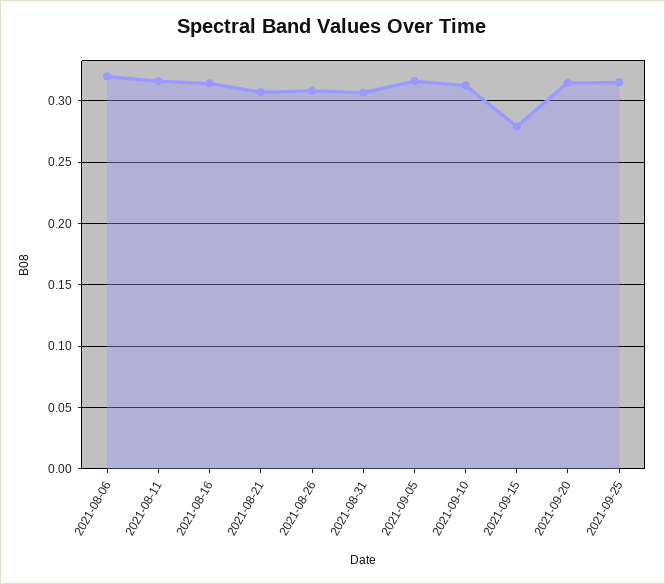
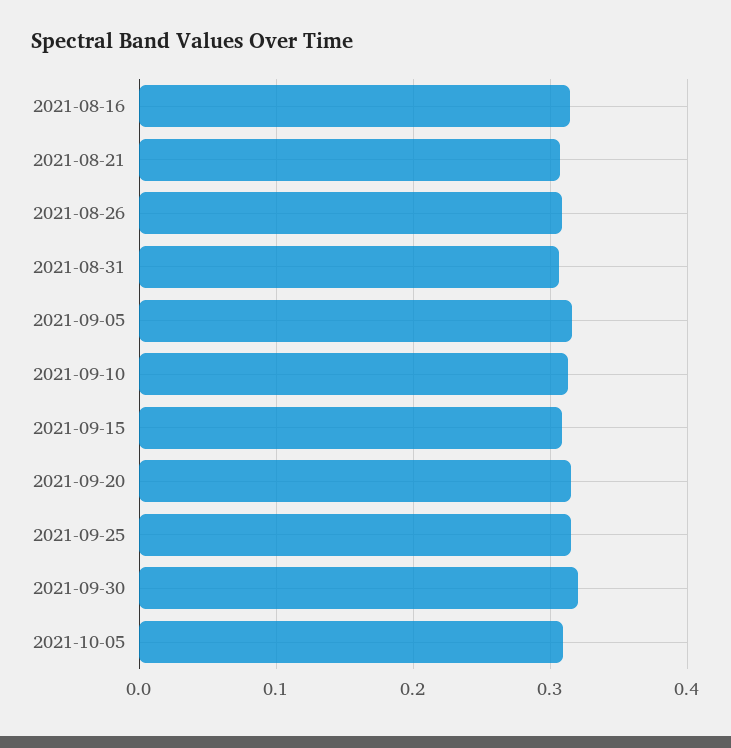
2021-08-06: 0.32 -> none
2021-08-11: 0.315 -> none
2021-09-15: 0.28 -> 0.31
2021-09-30: none -> 0.32
2021-10-05: none -> 0.31

